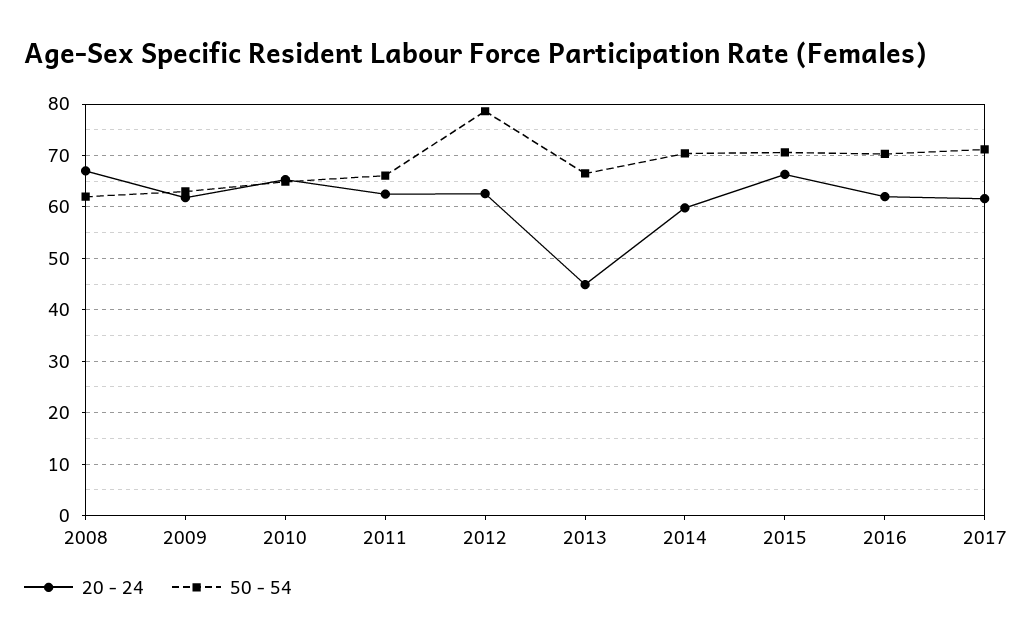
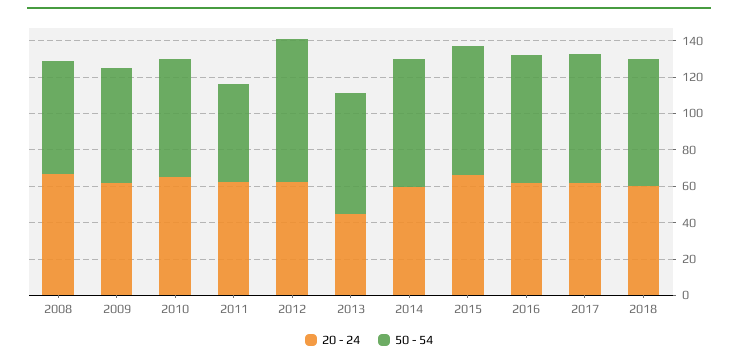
50 - 54, 2011: 66 -> 55
20 - 24, 2018: none -> 60
50 - 54, 2018: none -> 70

